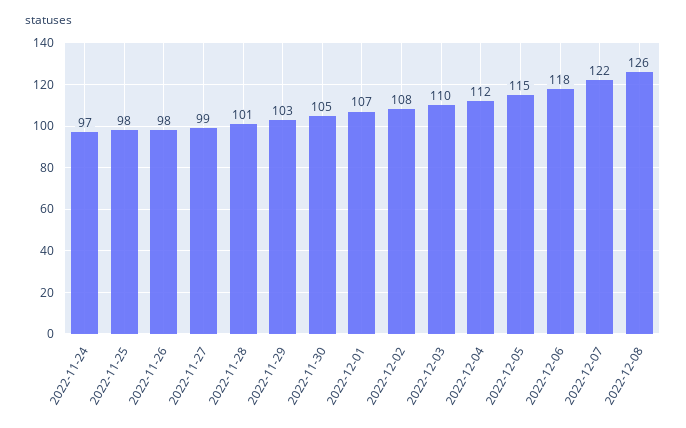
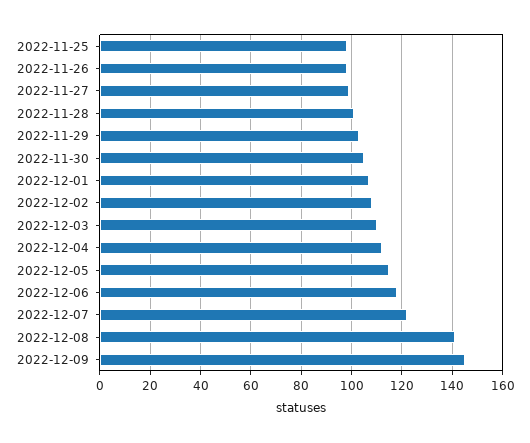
2022-11-24: 97 -> none
2022-12-08: 126 -> 140
2022-12-09: none -> 145

